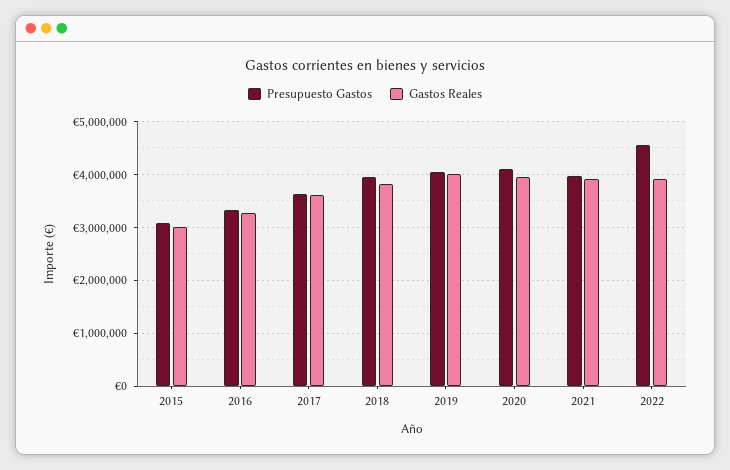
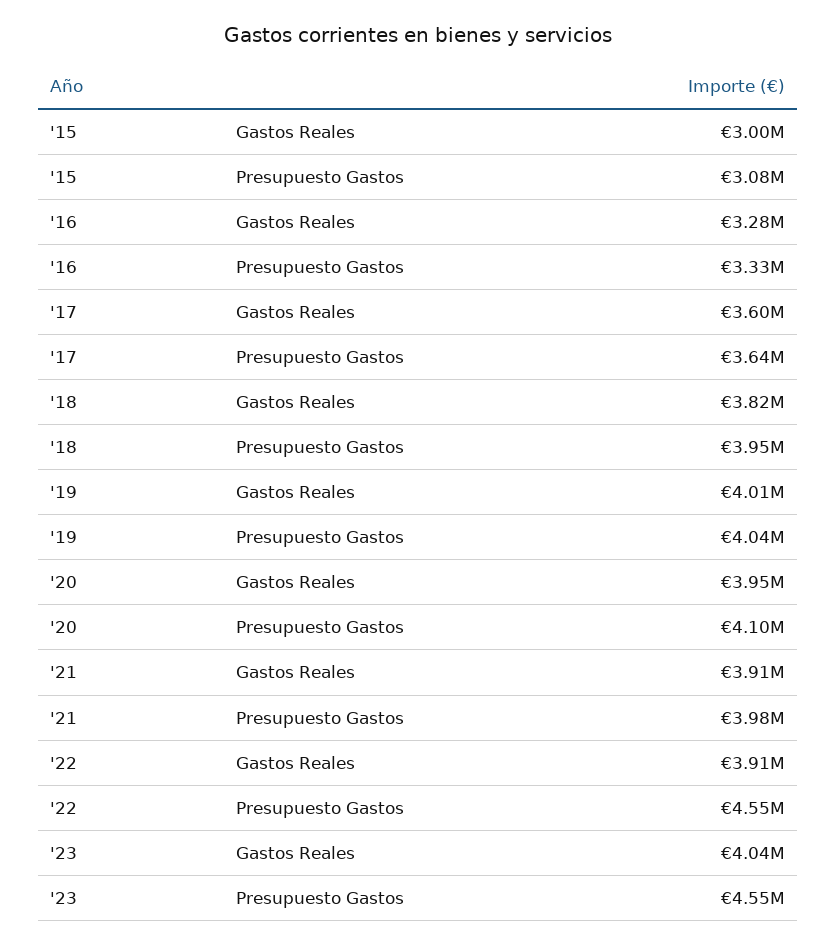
Gastos Reales, '23: none -> 4040000
Presupuesto Gastos, '23: none -> 4550000

